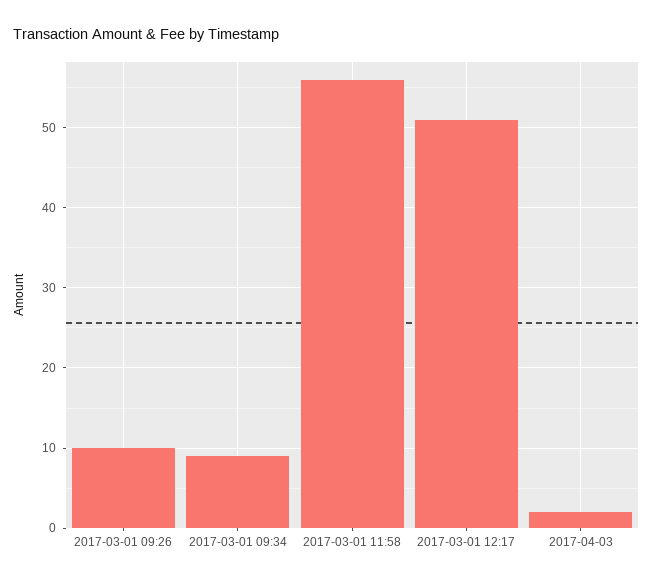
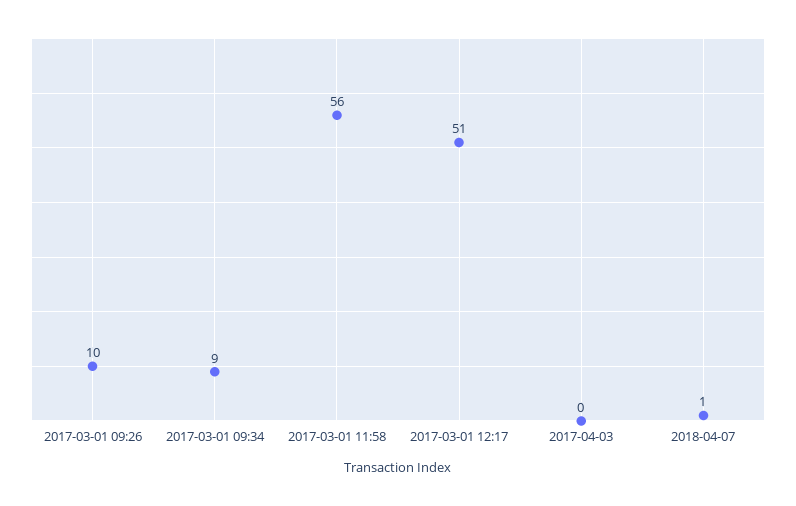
2017-04-03: 2 -> 0
2018-04-07: none -> 1

